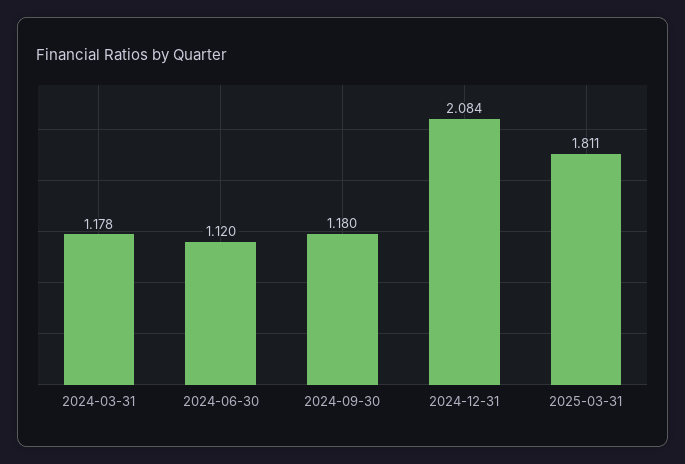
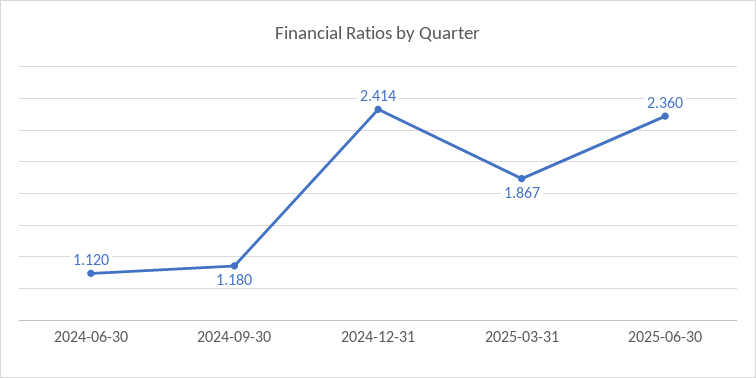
2024-03-31: 1.178 -> none
2024-12-31: 2.084 -> 2.414
2025-03-31: 1.811 -> 1.867
2025-06-30: none -> 2.36

